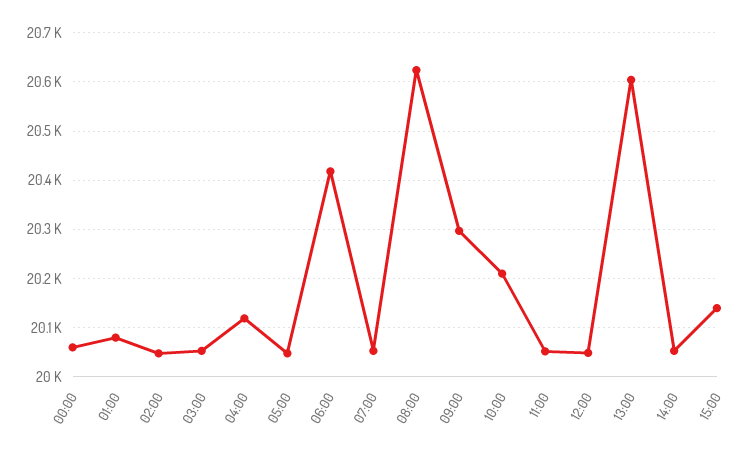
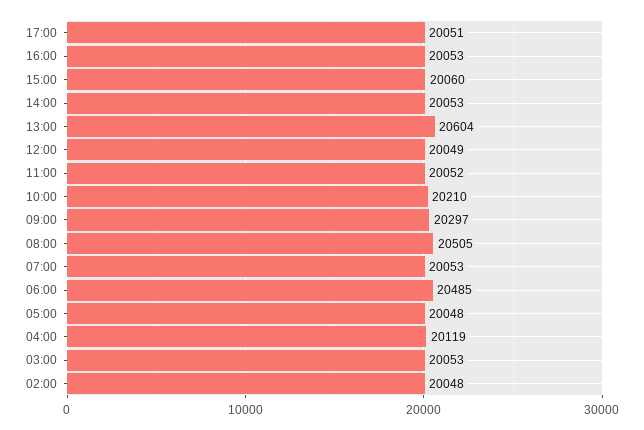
00:00: 20060 -> none
01:00: 20080 -> none
06:00: 20420 -> 20485
08:00: 20620 -> 20505
15:00: 20140 -> 20060
17:00: none -> 20051
16:00: none -> 20053

